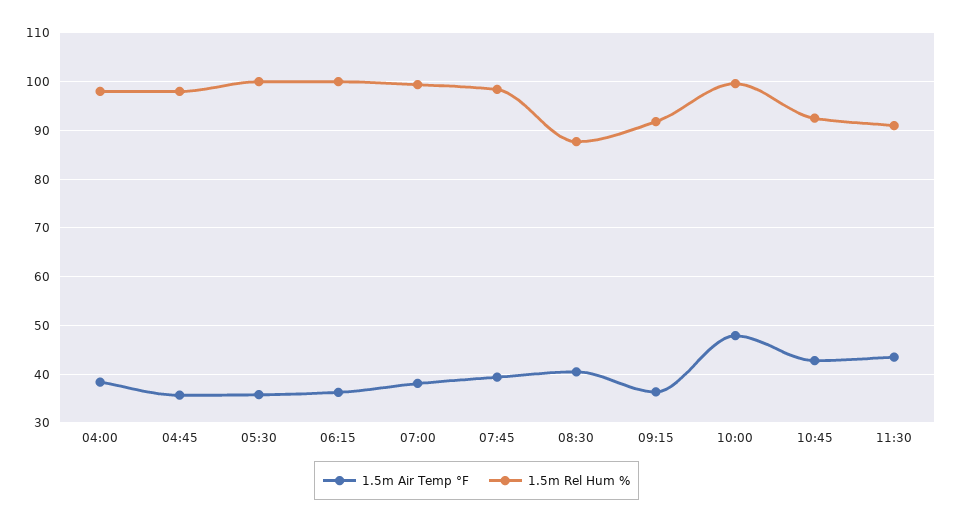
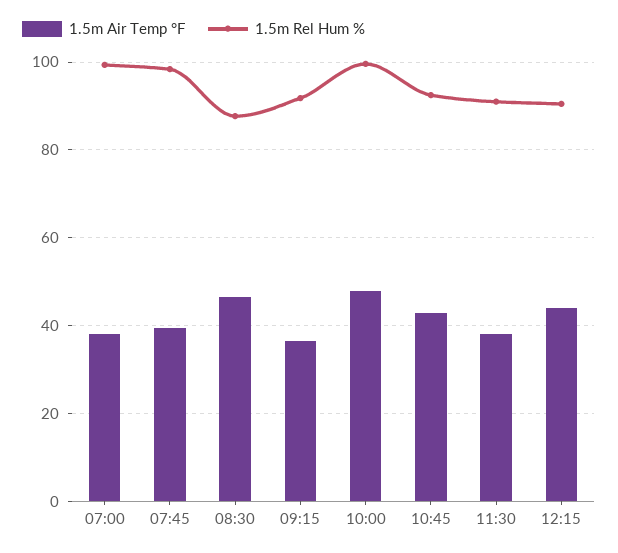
1.5m Air Temp °F, 04:00: 38 -> none
1.5m Rel Hum %, 04:00: 98 -> none
1.5m Air Temp °F, 04:45: 36 -> none
1.5m Rel Hum %, 04:45: 98 -> none
1.5m Air Temp °F, 05:30: 36 -> none
1.5m Rel Hum %, 05:30: 100 -> none
1.5m Air Temp °F, 06:15: 36 -> none
1.5m Rel Hum %, 06:15: 100 -> none
1.5m Air Temp °F, 08:30: 40 -> 46
1.5m Air Temp °F, 11:30: 44 -> 38
1.5m Air Temp °F, 12:15: none -> 44
1.5m Rel Hum %, 12:15: none -> 90

